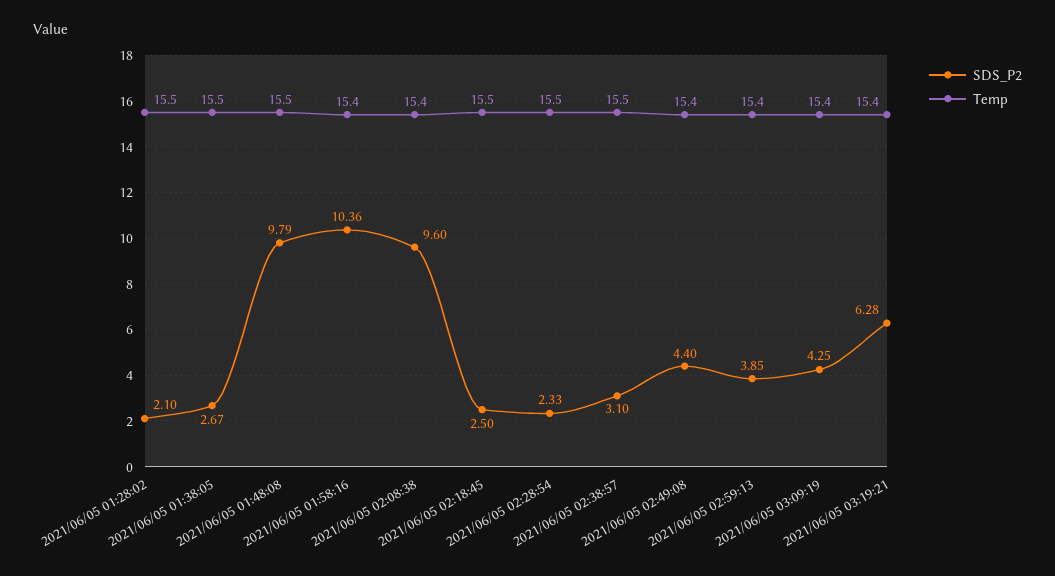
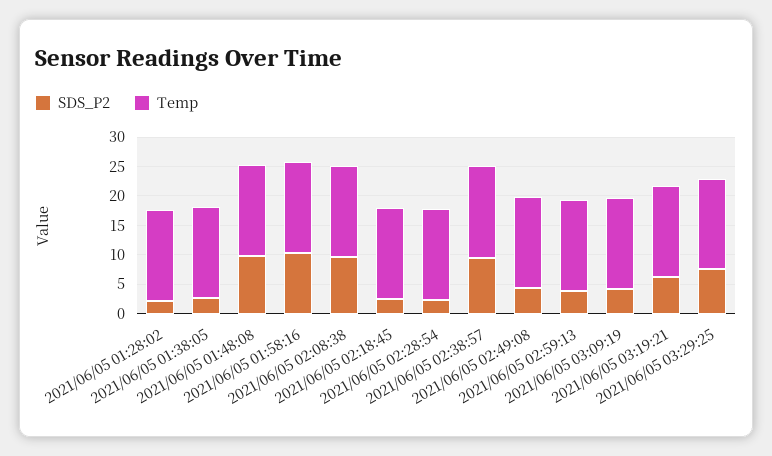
SDS_P2, 2021/06/05 02:38:57: 3.1 -> 10
SDS_P2, 2021/06/05 03:29:25: none -> 7.5
Temp, 2021/06/05 03:29:25: none -> 15

